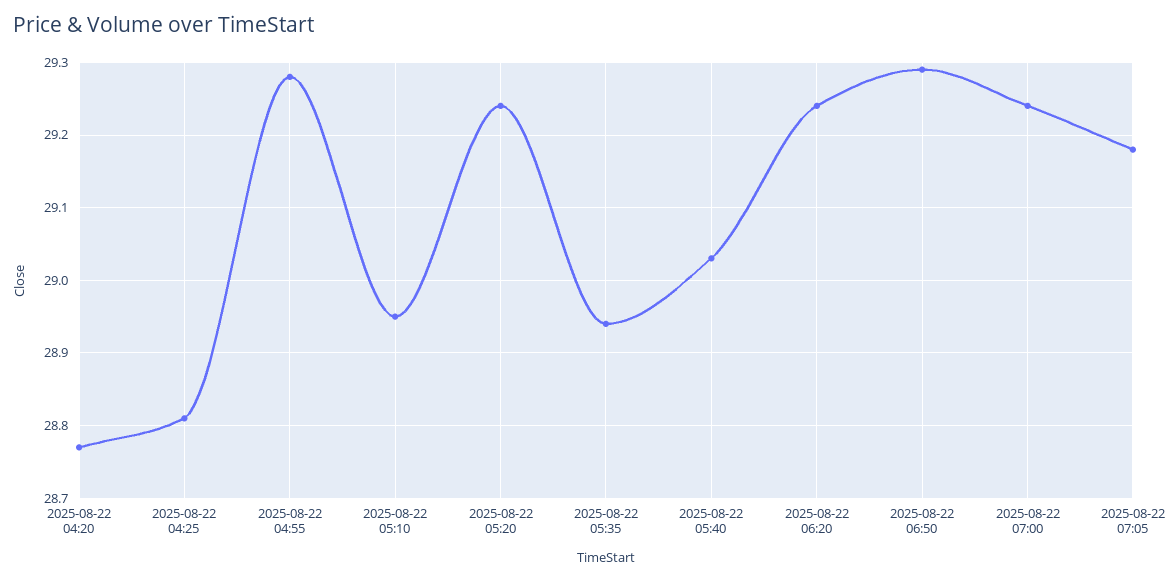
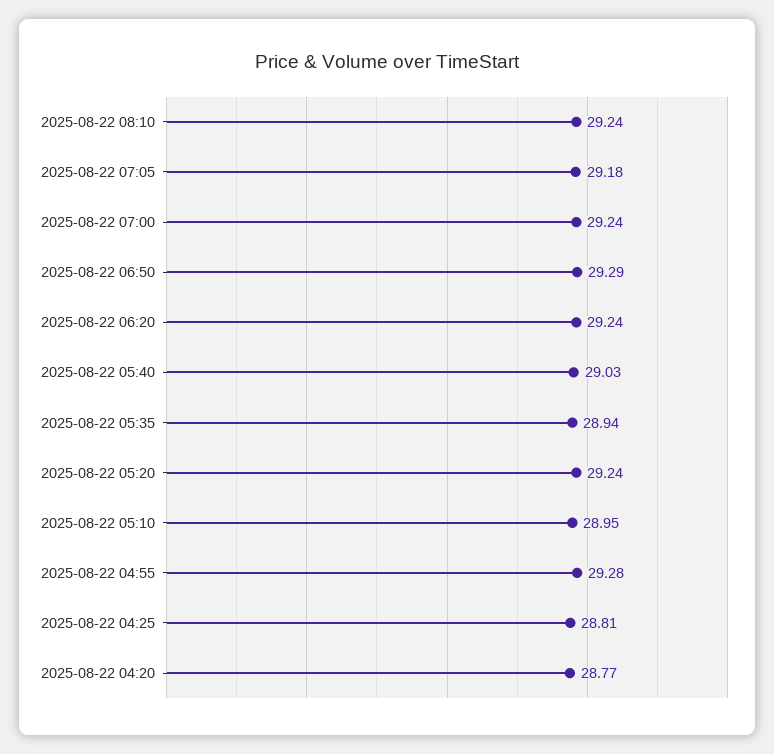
2025-08-22 08:10: none -> 29.24

